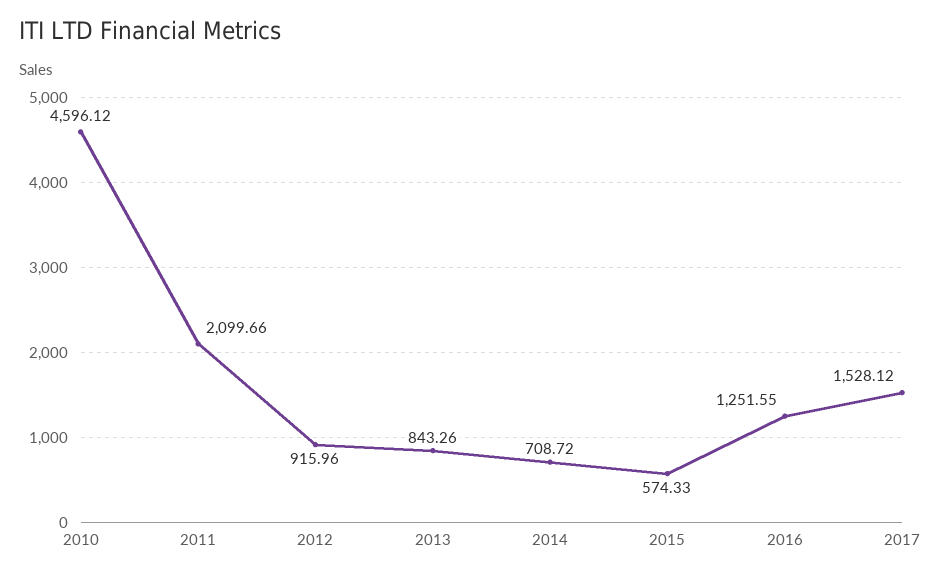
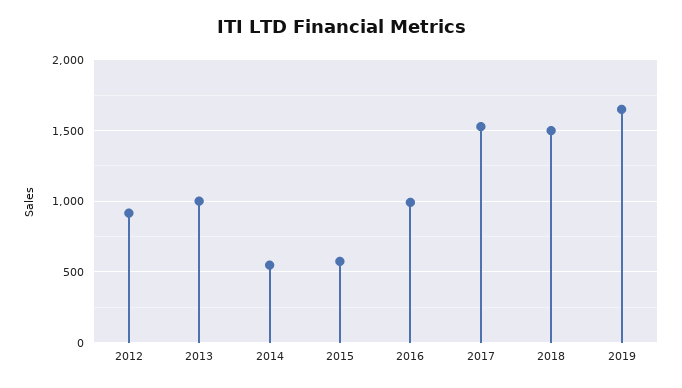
2010: 4596.12 -> none
2011: 2099.66 -> none
2013: 843.26 -> 1000
2014: 708.72 -> 550
2016: 1251.55 -> 1000
2018: none -> 1500
2019: none -> 1650

